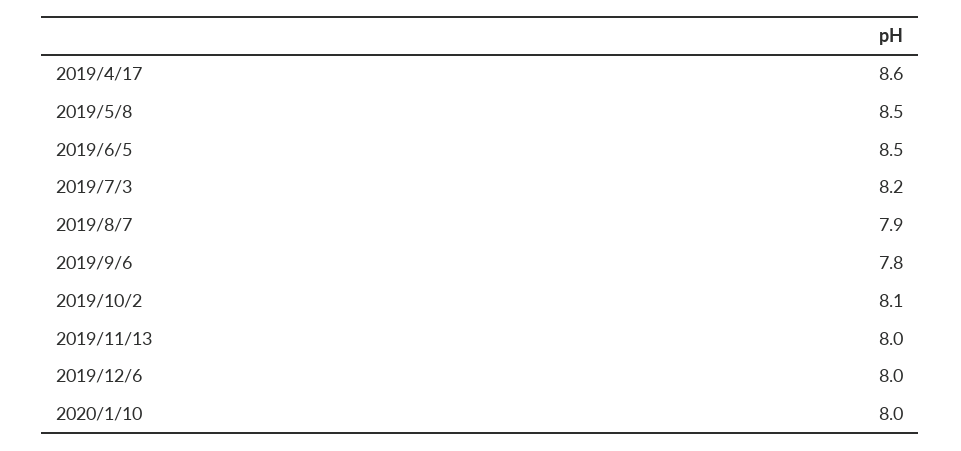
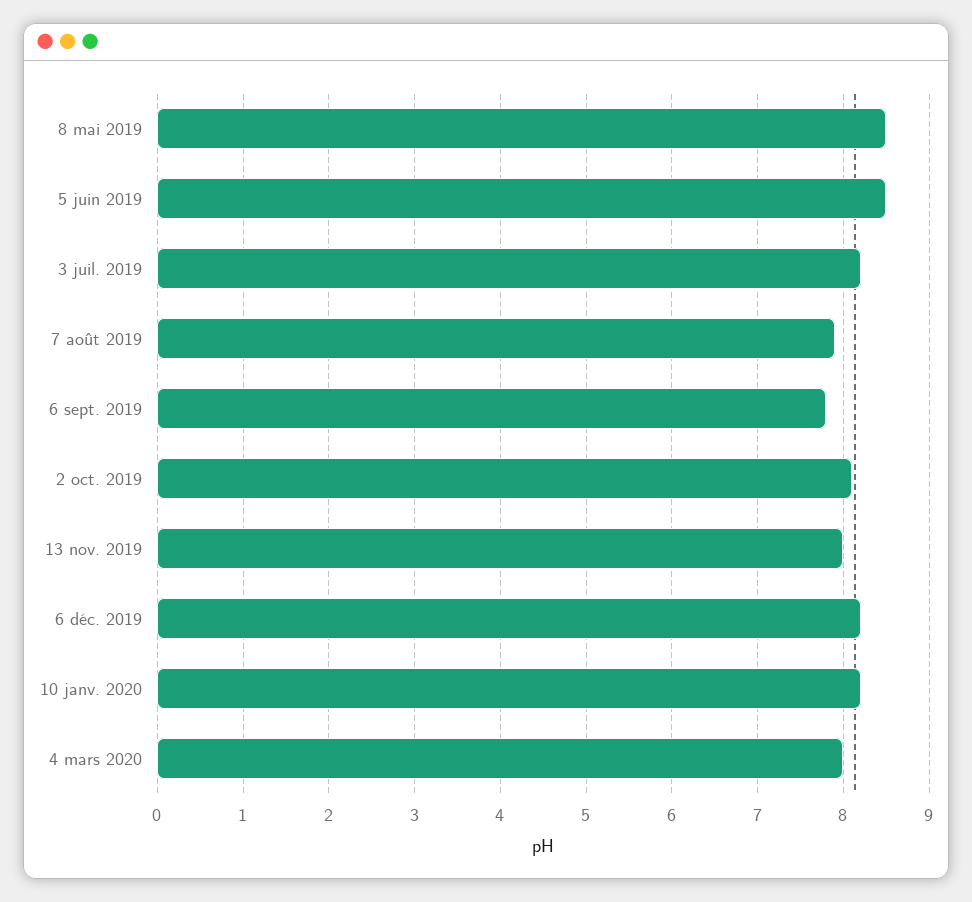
2019/4/17: 8.6 -> none
2019/12/6: 8 -> 8.2
2020/1/10: 8 -> 8.2
4 mars 2020: none -> 8

